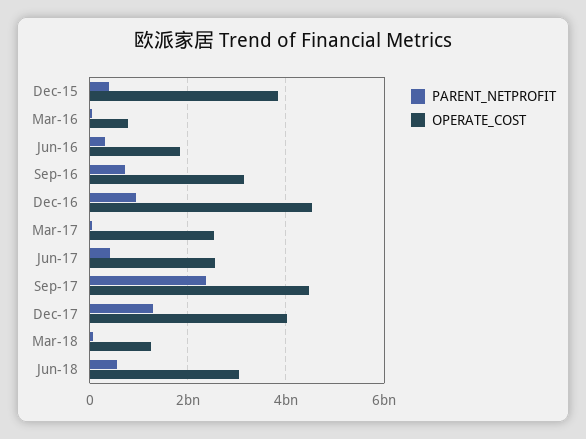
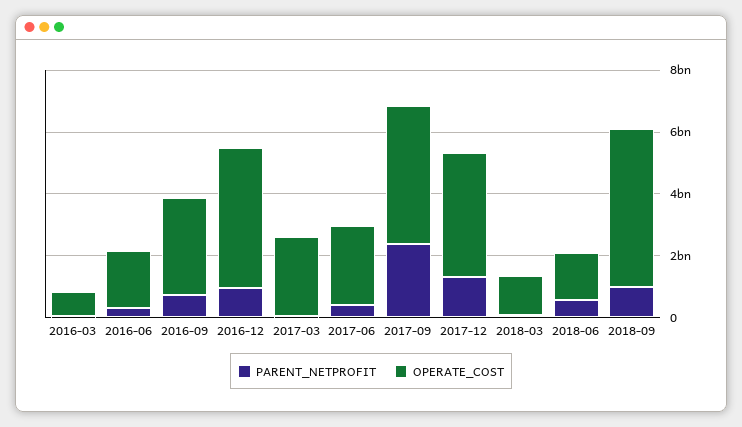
PARENT_NETPROFIT, Dec-15: 400000000 -> none
OPERATE_COST, Dec-15: 3800000000 -> none
OPERATE_COST, Jun-18: 3000000000 -> 1500000000
PARENT_NETPROFIT, 2018-09: none -> 1000000000
OPERATE_COST, 2018-09: none -> 5000000000

